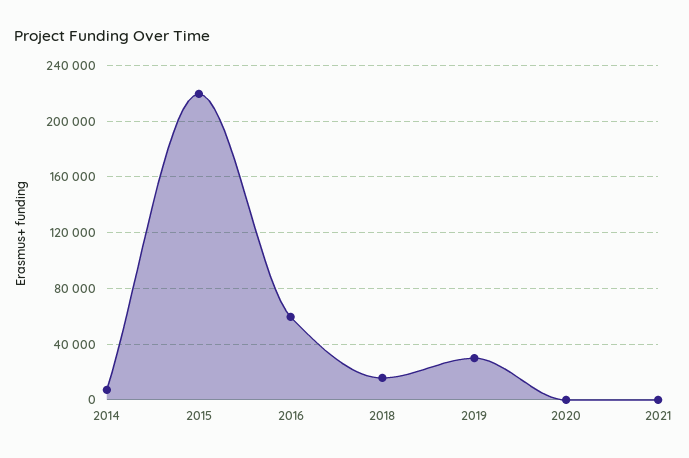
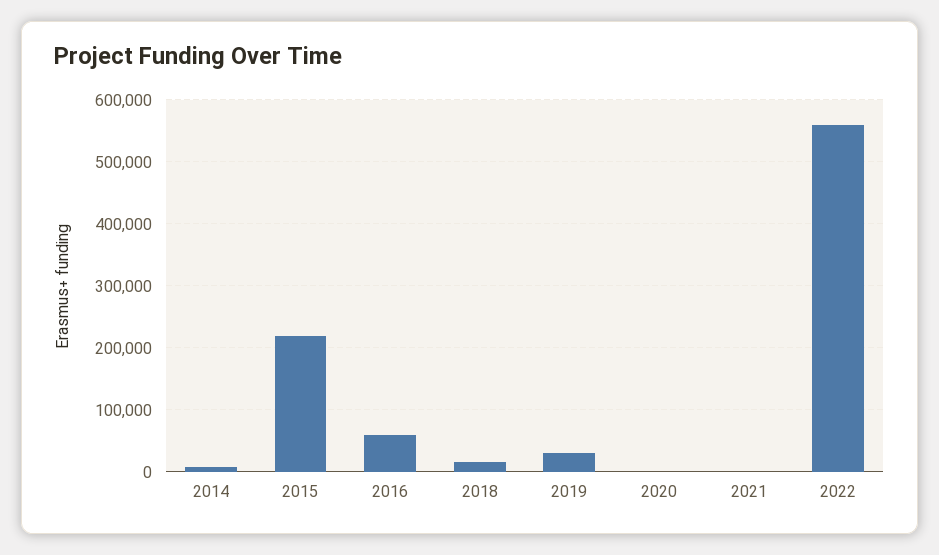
2022: none -> 560000

